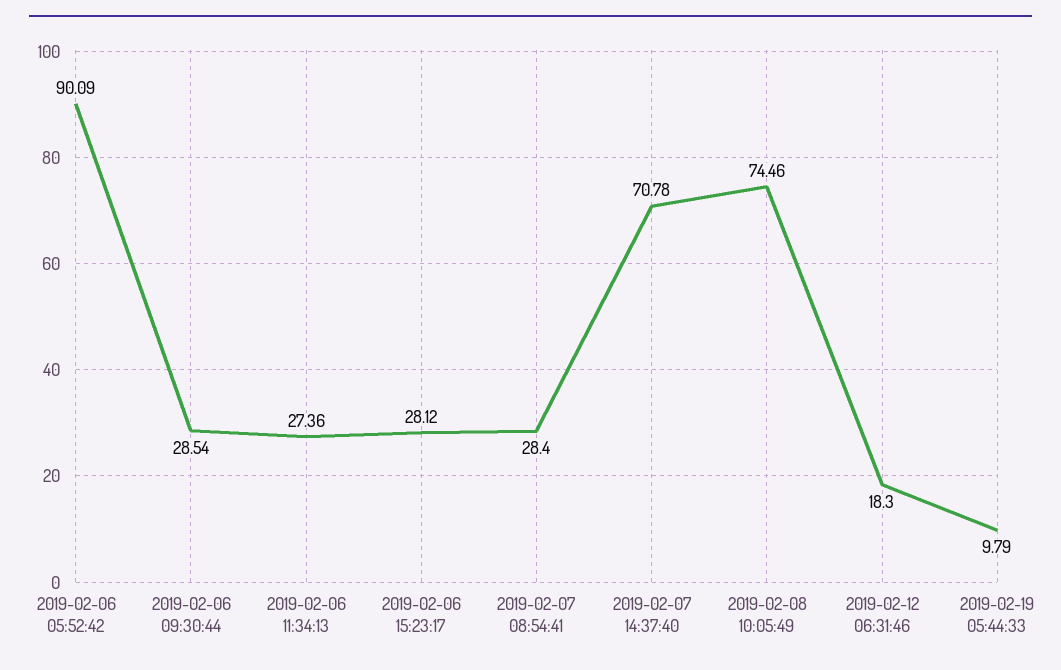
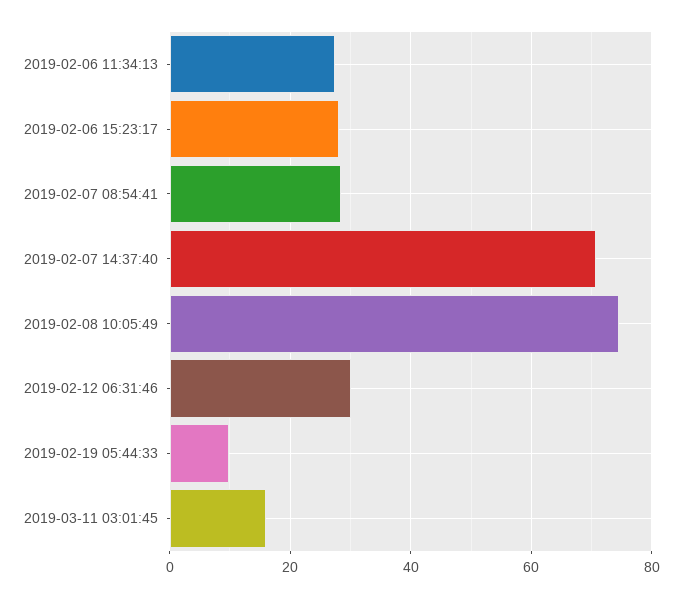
2019-02-06 05:52:42: 90.09 -> none
2019-02-06 09:30:44: 28.54 -> none
2019-02-12 06:31:46: 18.3 -> 30
2019-03-11 03:01:45: none -> 16

